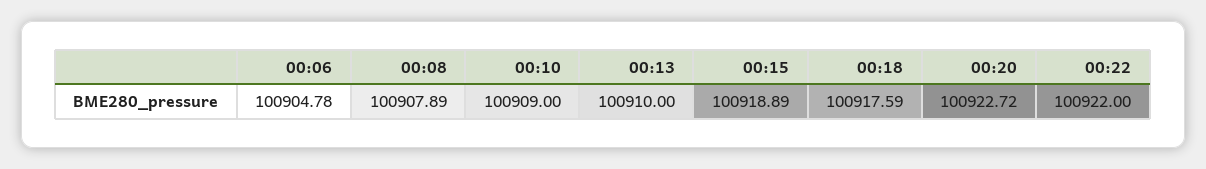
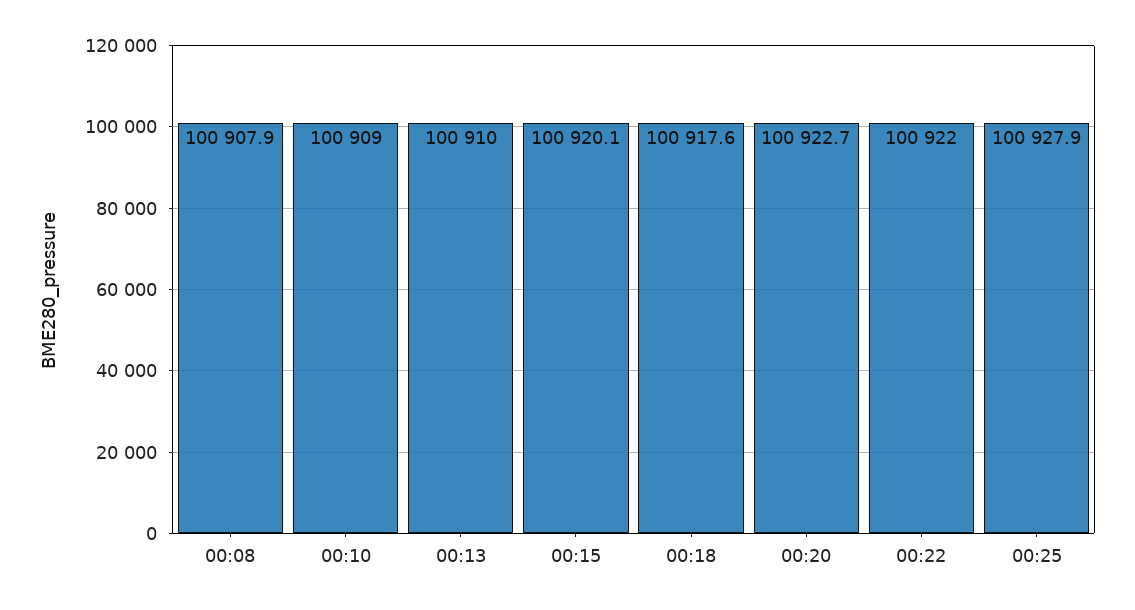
00:06: 100904.78 -> none
00:15: 100918.89 -> 100920.1
00:25: none -> 100927.9

